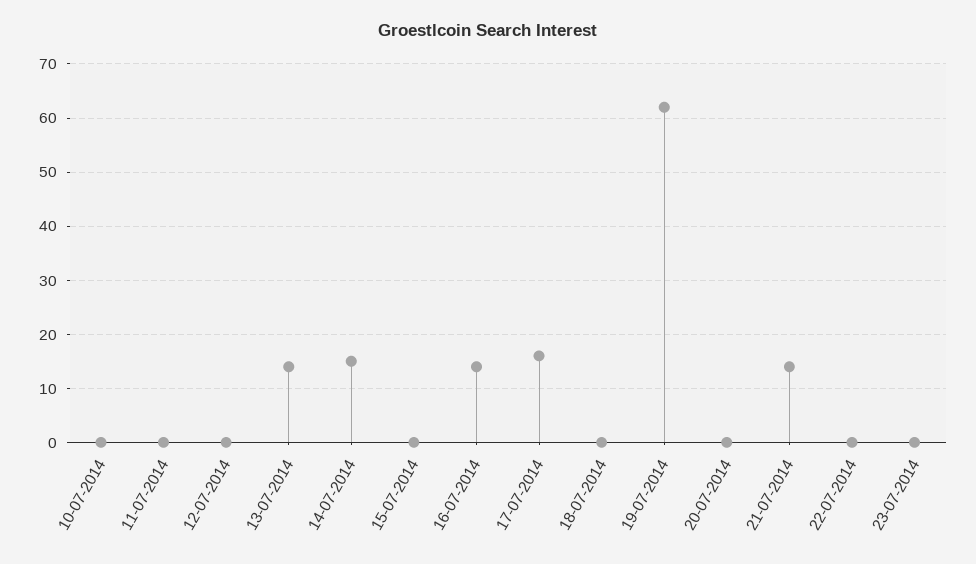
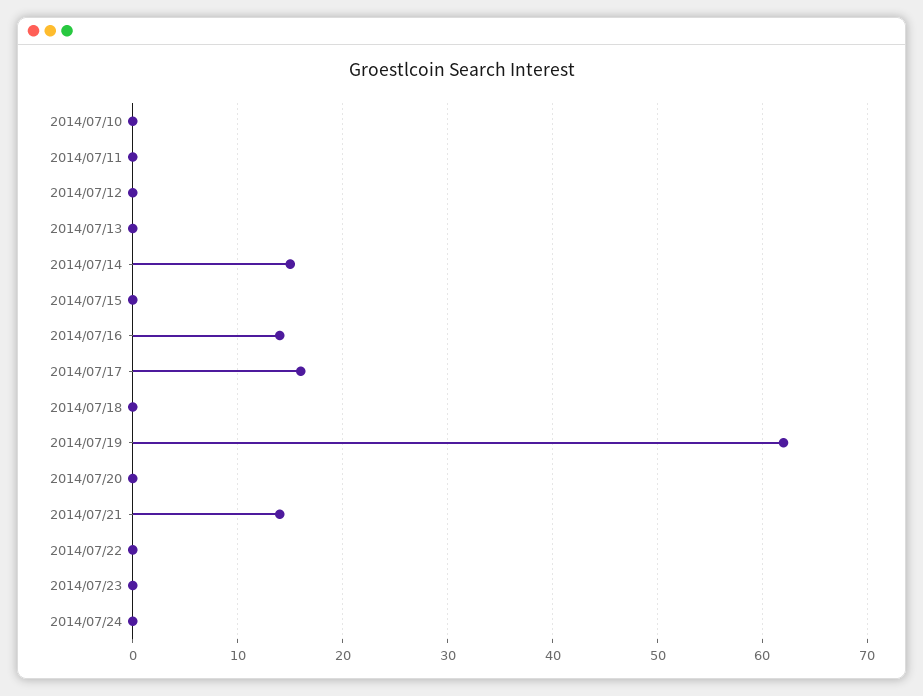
13-07-2014: 15 -> 0
2014/07/24: none -> 0

